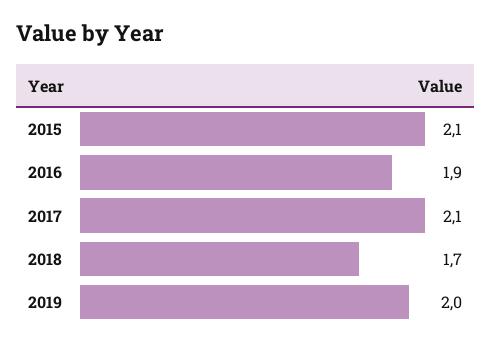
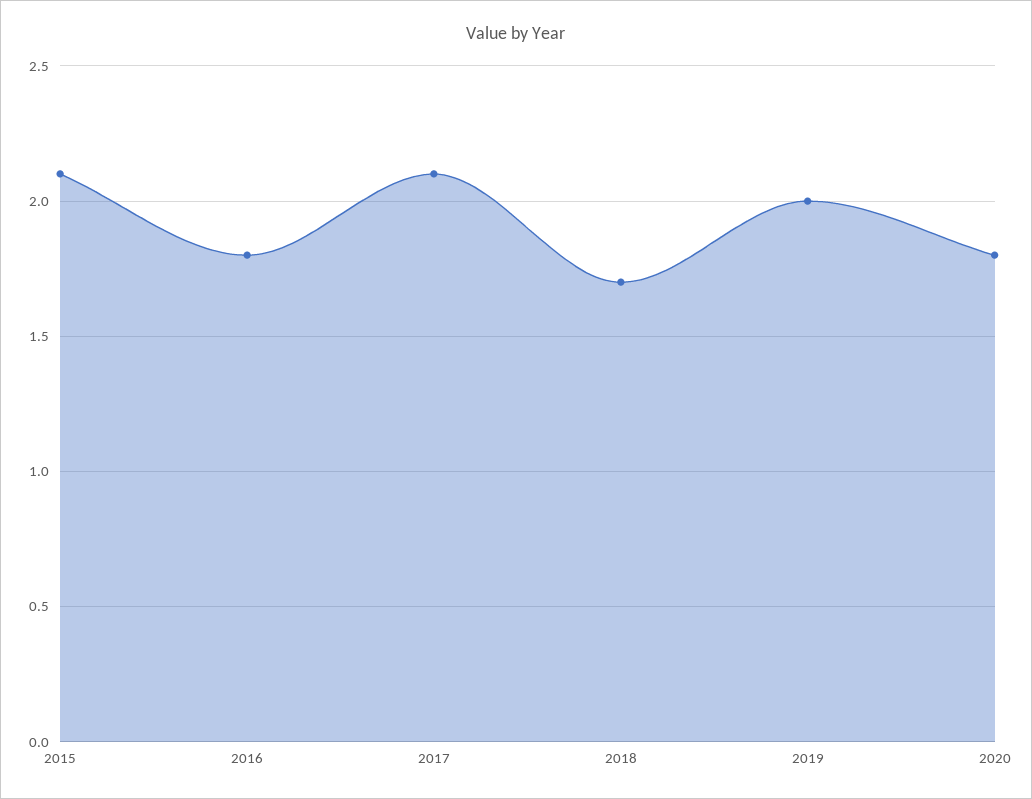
2016: 1.9 -> 1.8
2020: none -> 1.8

